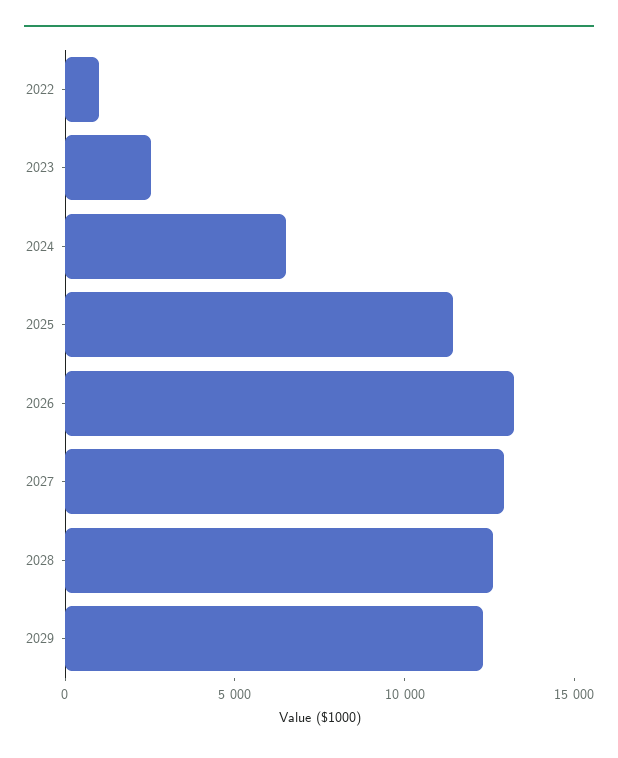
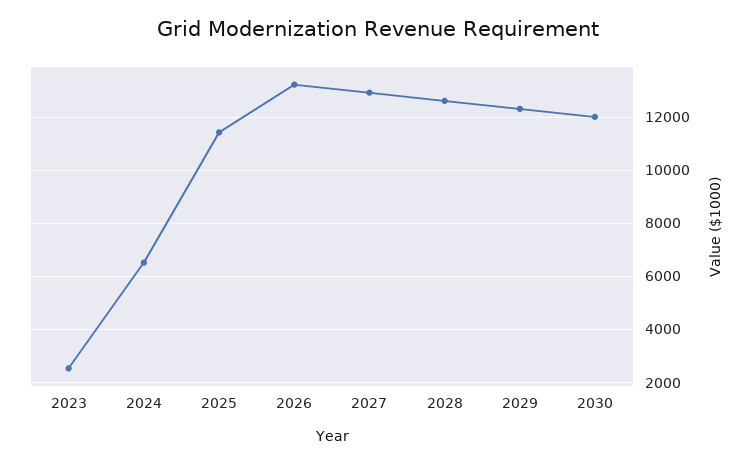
2022: 1000 -> none
2030: none -> 12000

